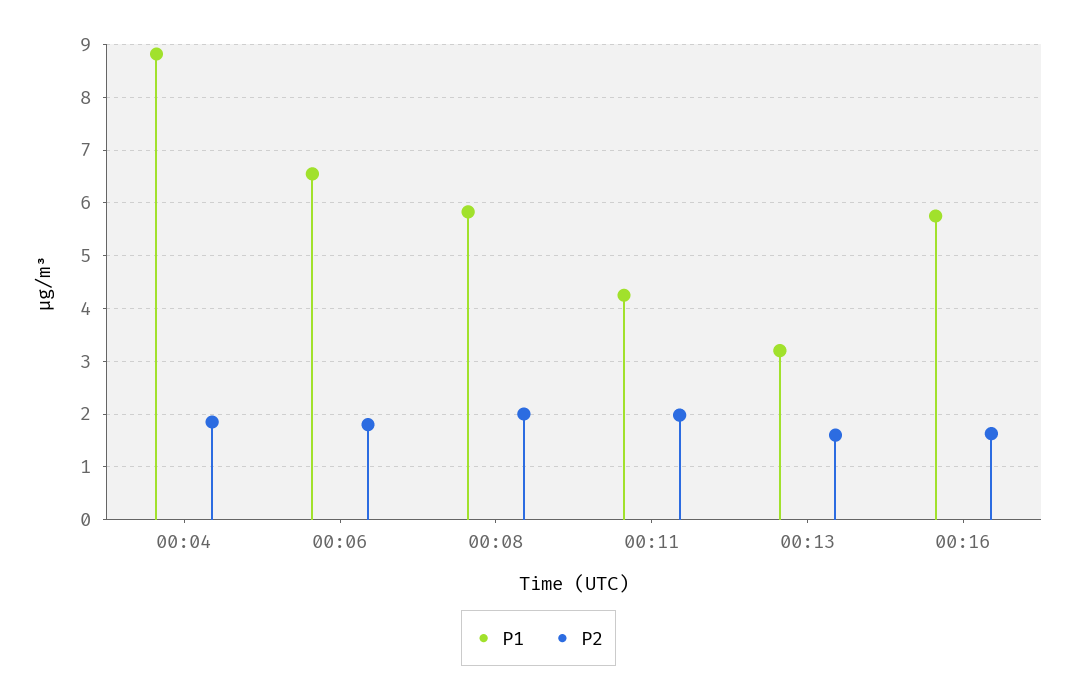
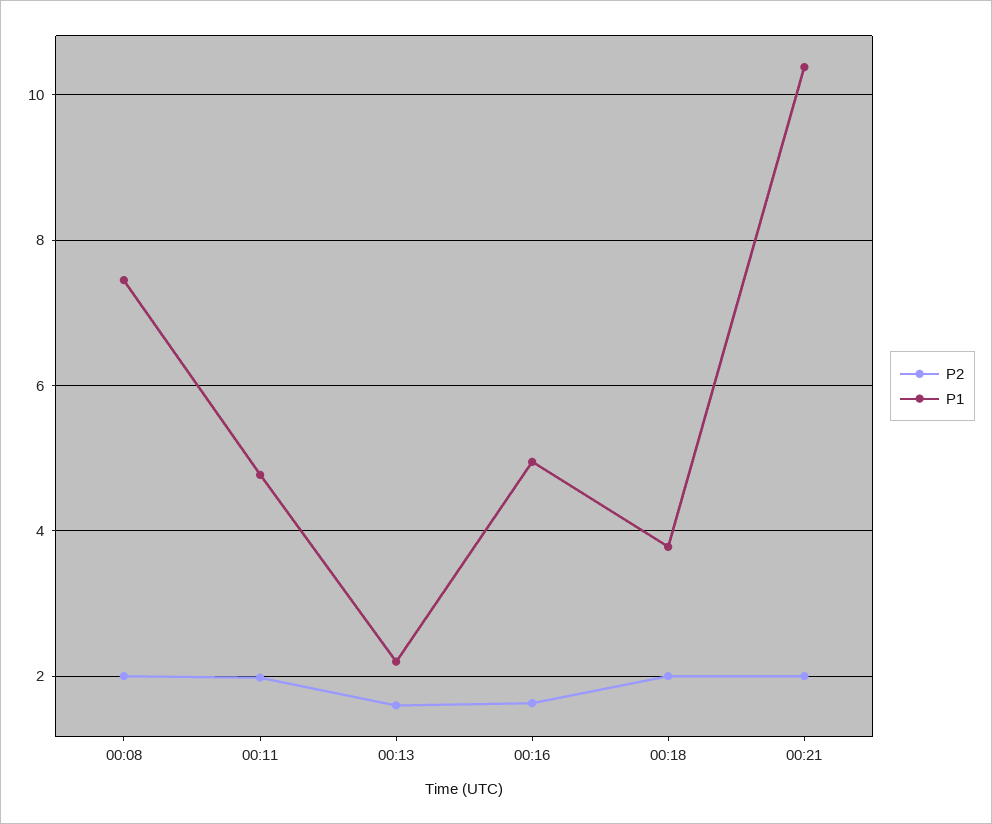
P1, 00:04: 8.8 -> none
P2, 00:04: 1.8 -> none
P1, 00:06: 6.6 -> none
P2, 00:06: 1.8 -> none
P1, 00:08: 5.8 -> 7.4
P1, 00:11: 4.2 -> 4.8
P1, 00:13: 3.2 -> 2.2
P1, 00:16: 5.8 -> 5
P2, 00:18: none -> 2
P1, 00:18: none -> 3.8
P2, 00:21: none -> 2
P1, 00:21: none -> 10.4

